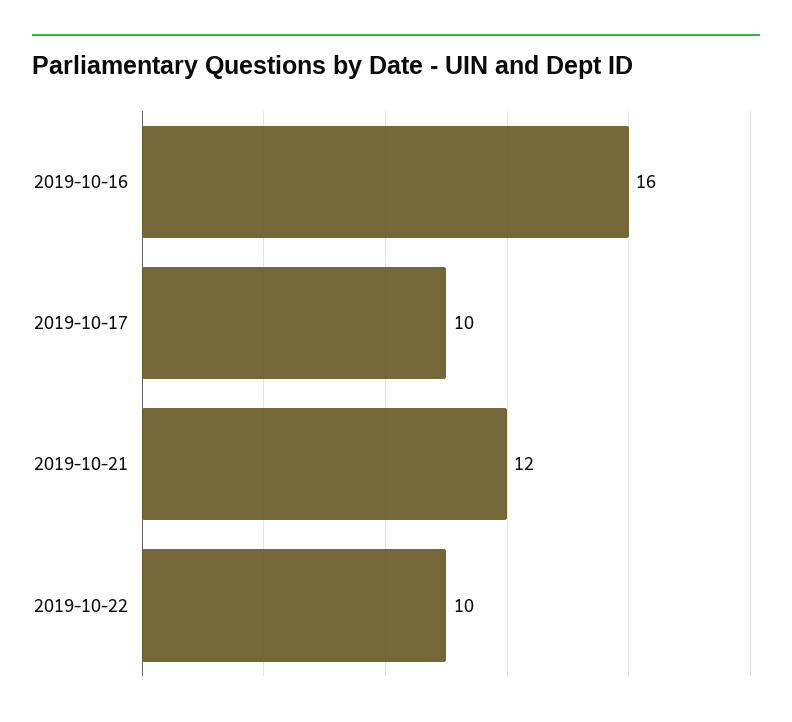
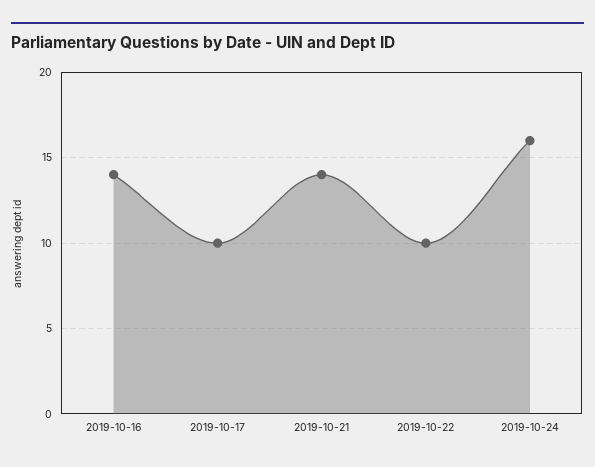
2019-10-16: 16 -> 14
2019-10-21: 12 -> 14
2019-10-24: none -> 16

